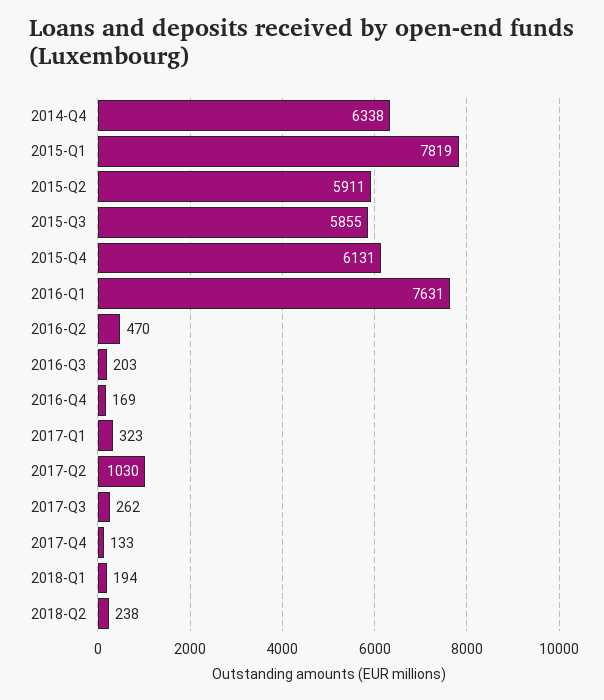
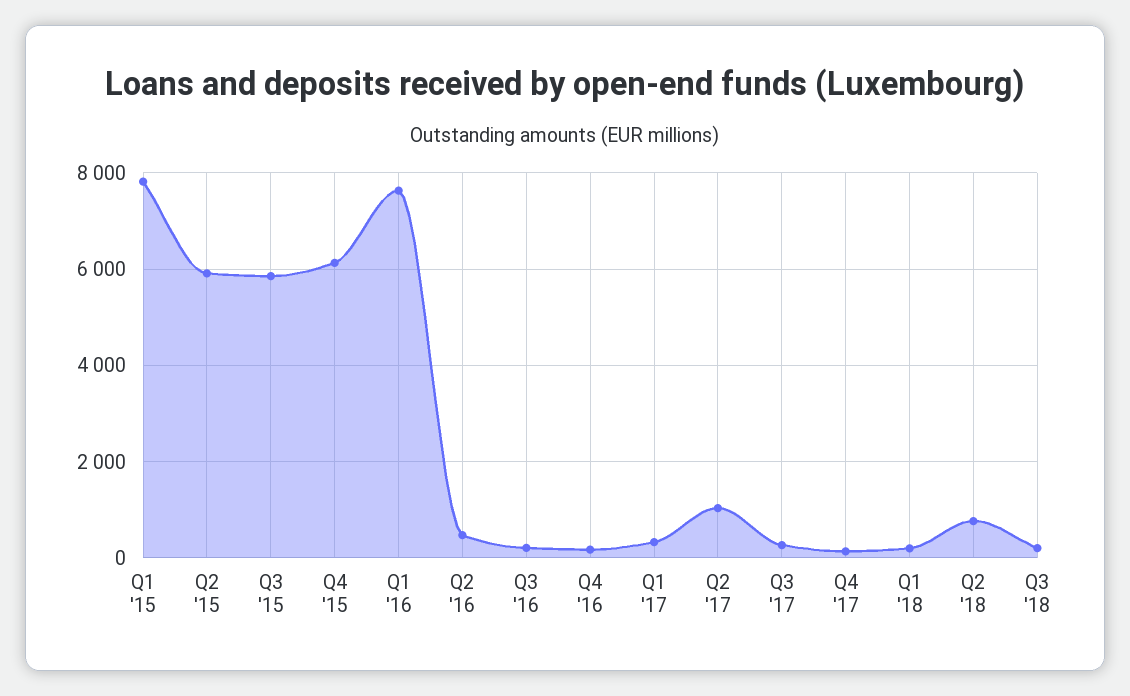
2014-Q4: 6338 -> none
2018-Q2: 238 -> 800
Q3 '18: none -> 200

